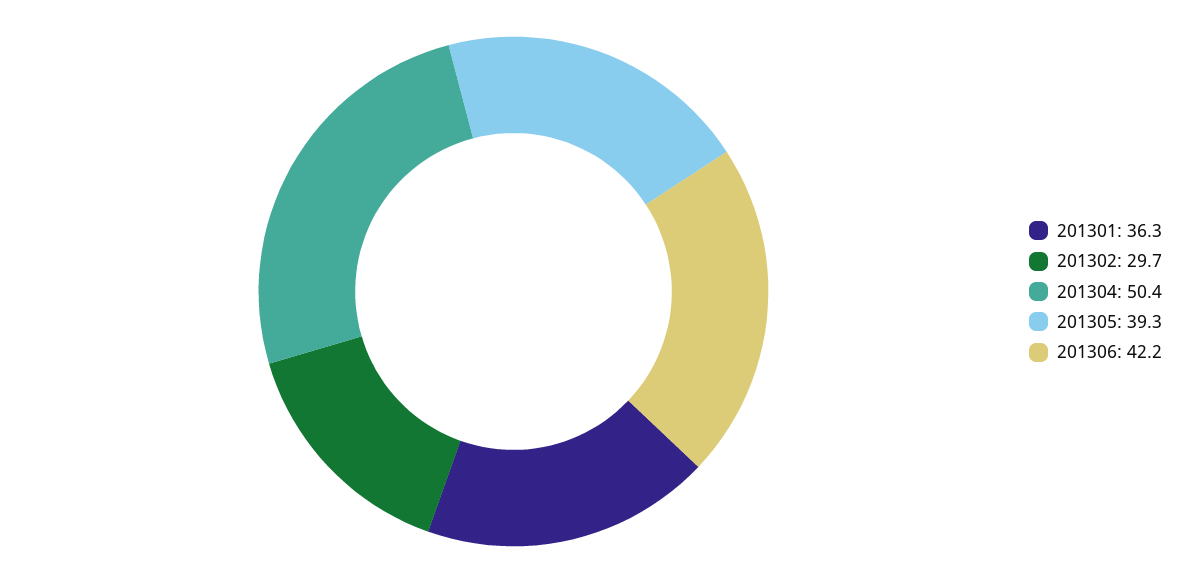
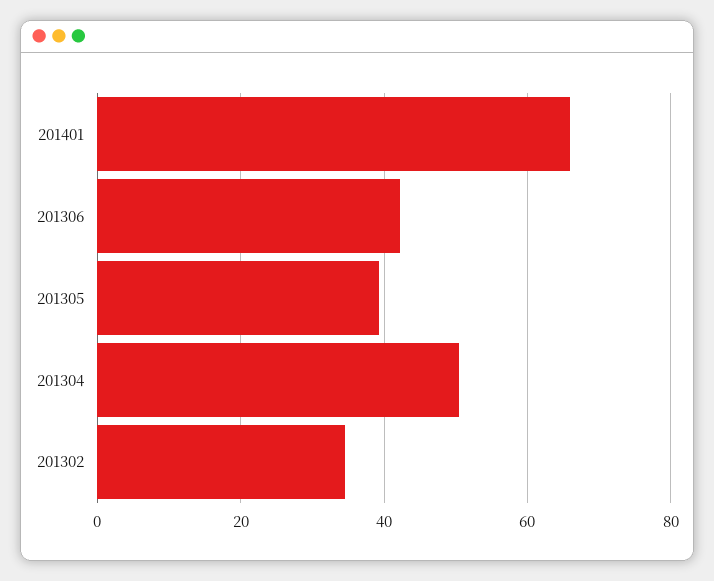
201301: 36.3 -> none
201302: 29.7 -> 34
201401: none -> 66

